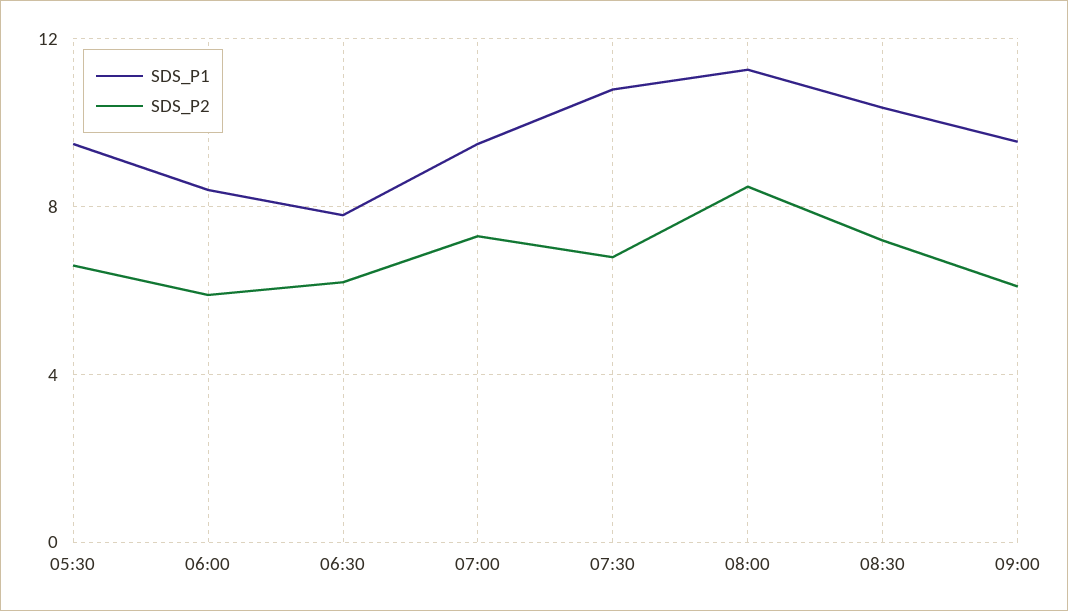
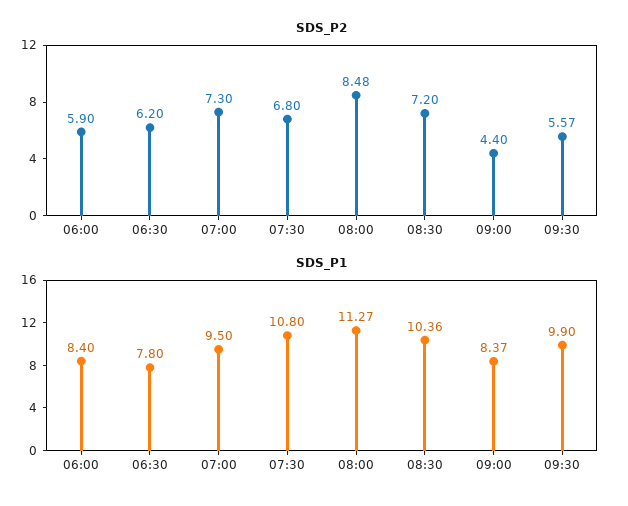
SDS_P1, 05:30: 9.5 -> none
SDS_P2, 05:30: 6.5 -> none
SDS_P1, 09:00: 9.5 -> 8.37
SDS_P2, 09:00: 6 -> 4.4
SDS_P2, 09:30: none -> 5.57
SDS_P1, 09:30: none -> 9.9

